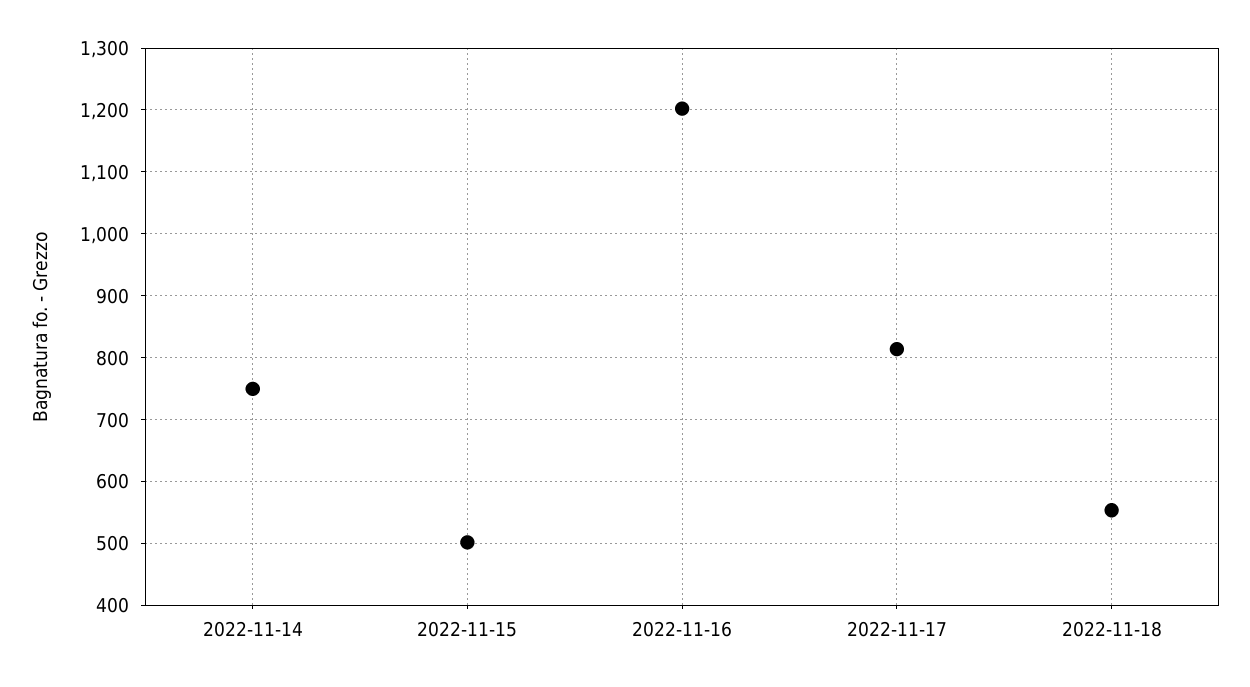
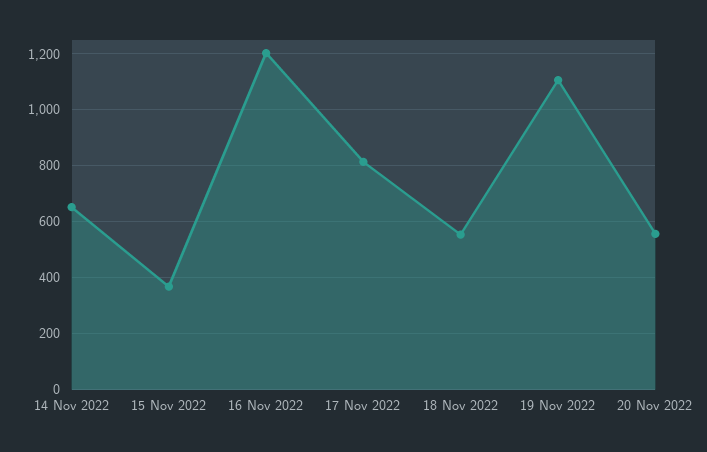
2022-11-14: 750 -> 650
2022-11-15: 500 -> 375
19 Nov 2022: none -> 1100
20 Nov 2022: none -> 550

